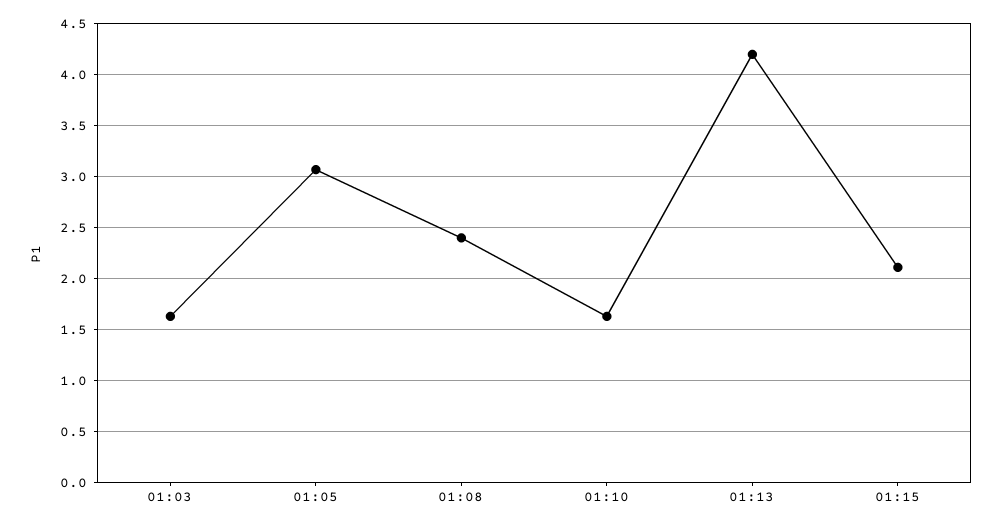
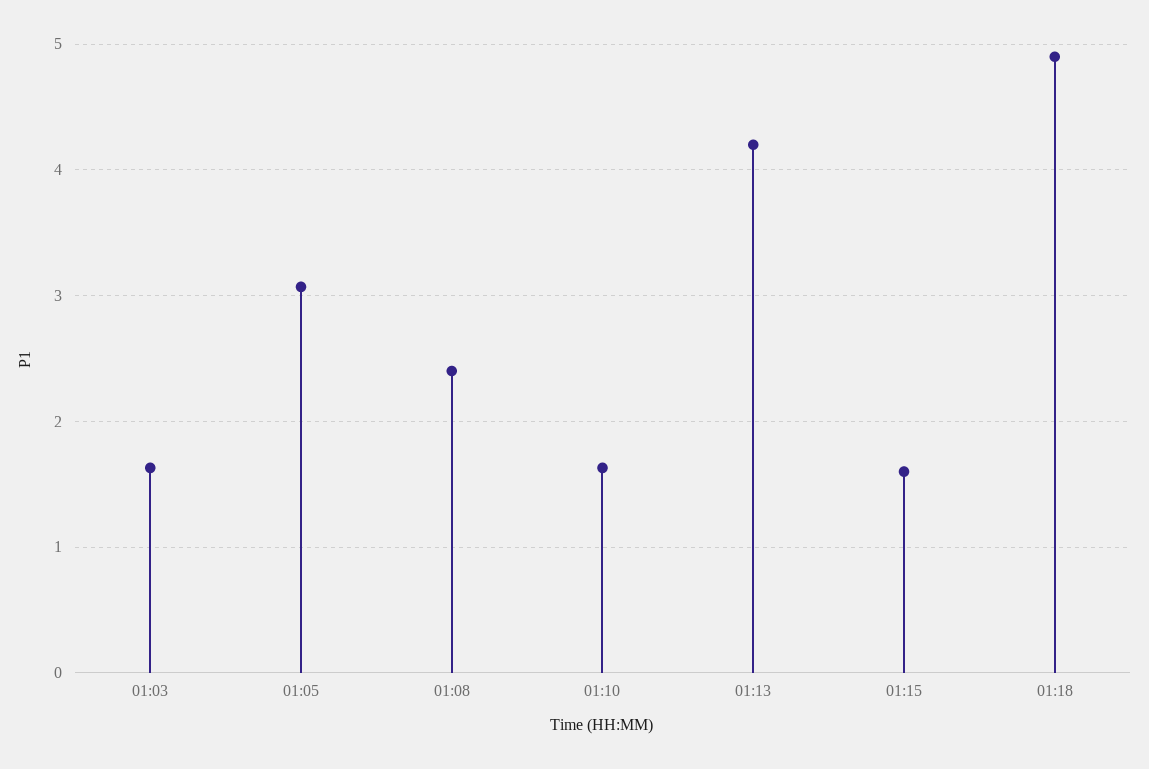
01:15: 2.1 -> 1.6
01:18: none -> 4.9

